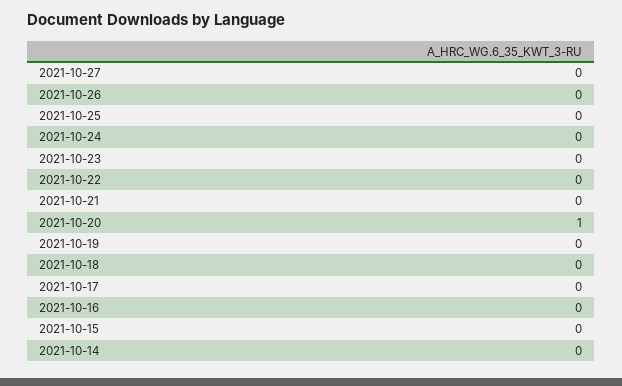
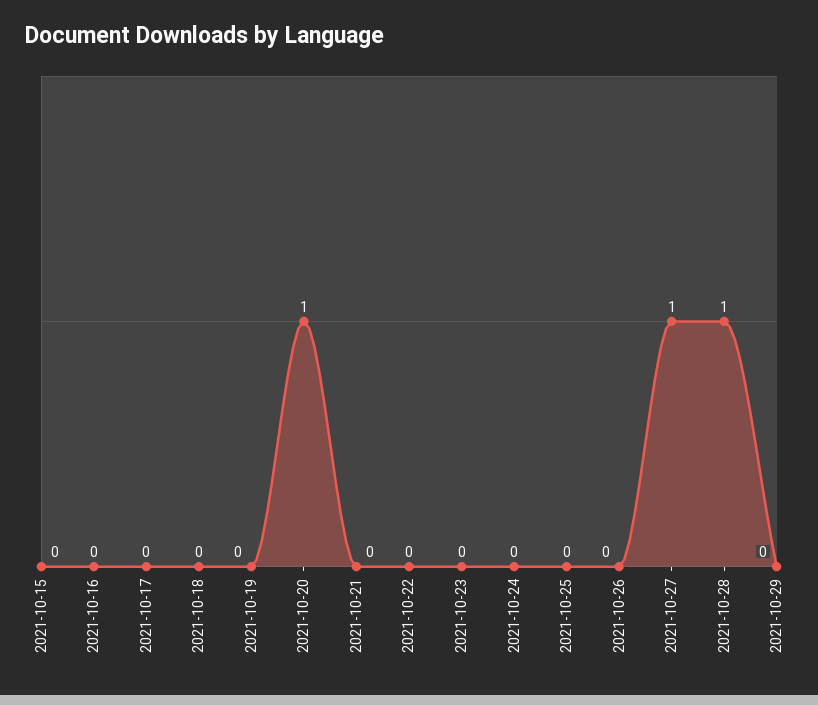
2021-10-27: 0 -> 1
2021-10-14: 0 -> none
2021-10-28: none -> 1
2021-10-29: none -> 0

